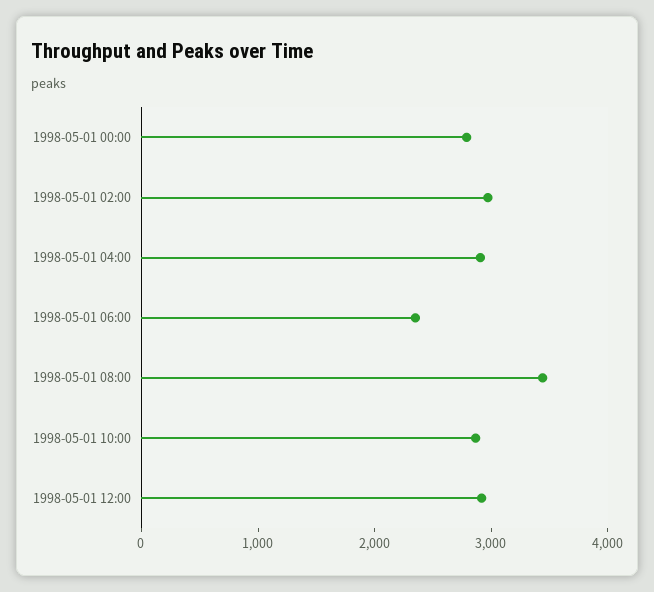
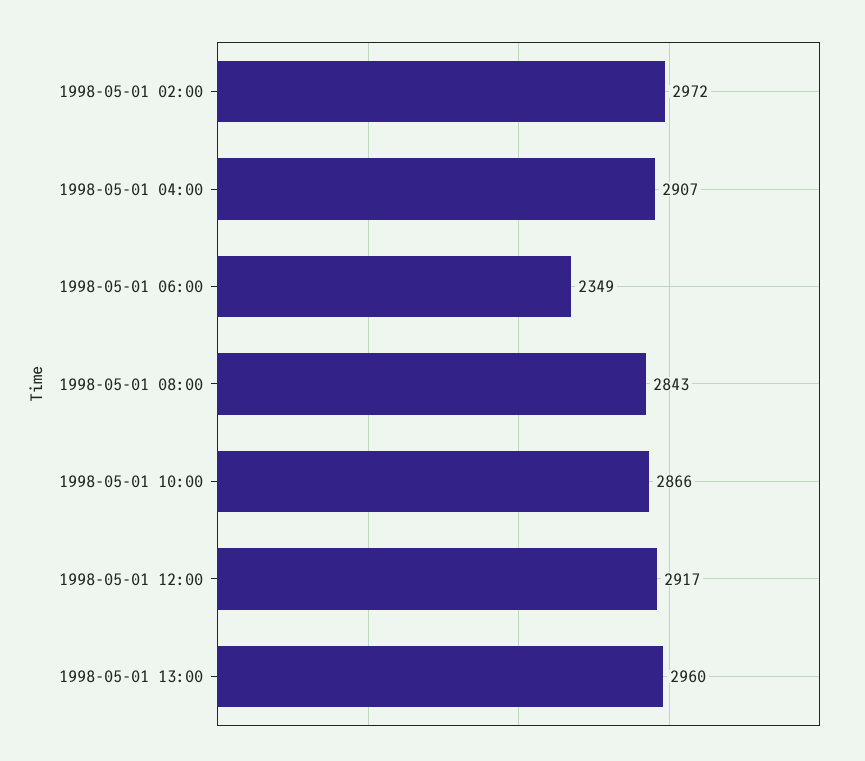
1998-05-01 00:00: 2800 -> none
1998-05-01 08:00: 3400 -> 2843
1998-05-01 13:00: none -> 2960

